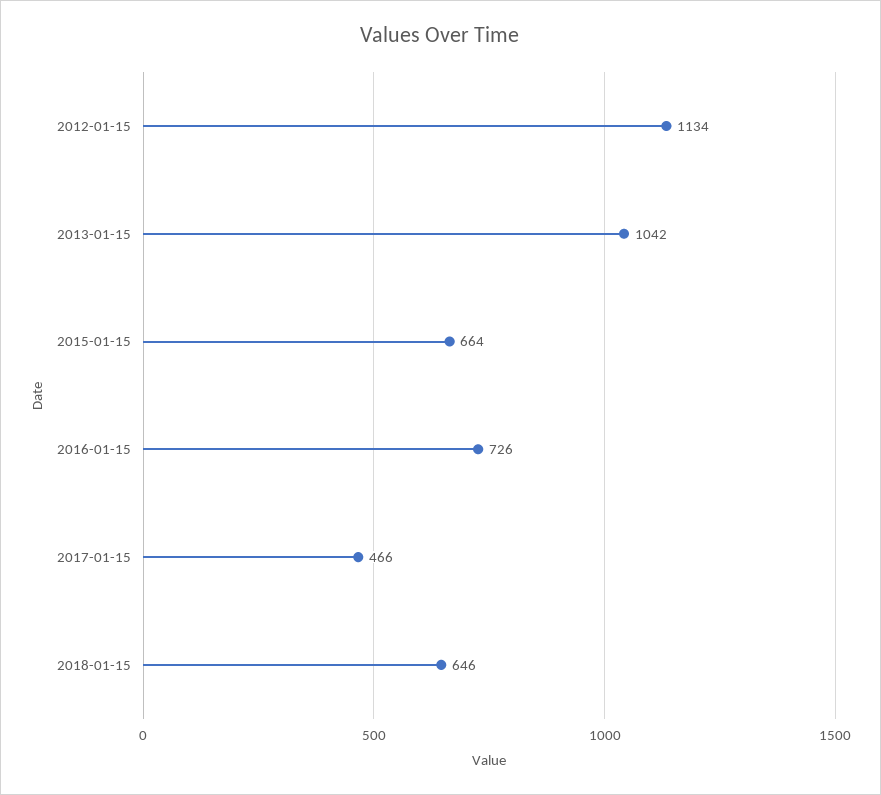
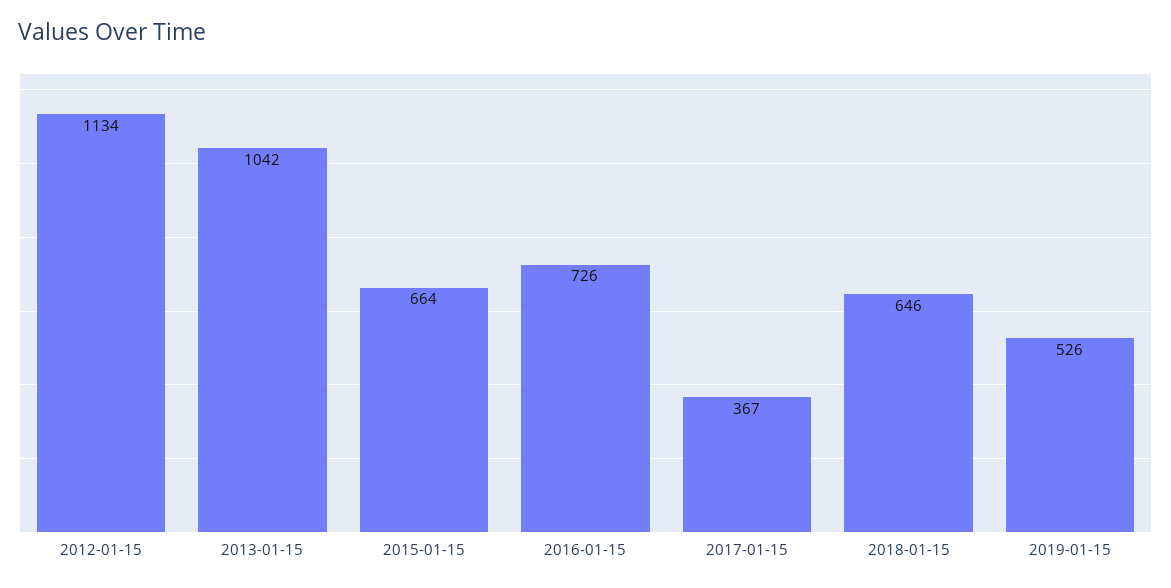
2017-01-15: 466 -> 367
2019-01-15: none -> 526

